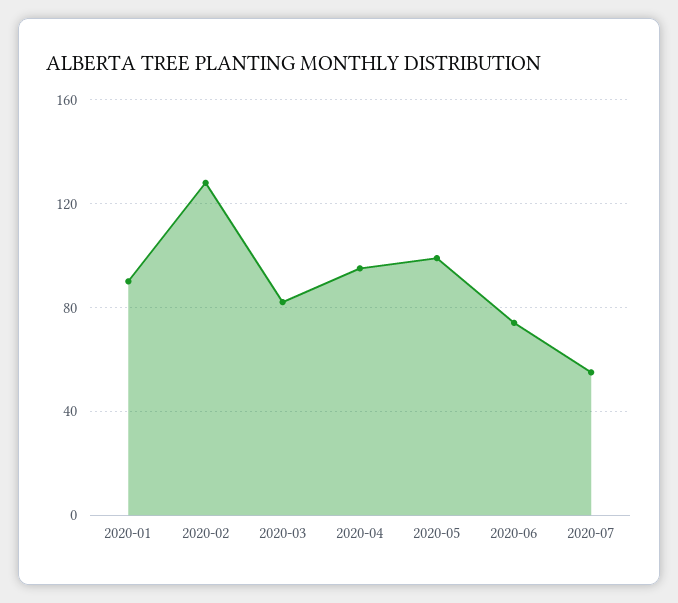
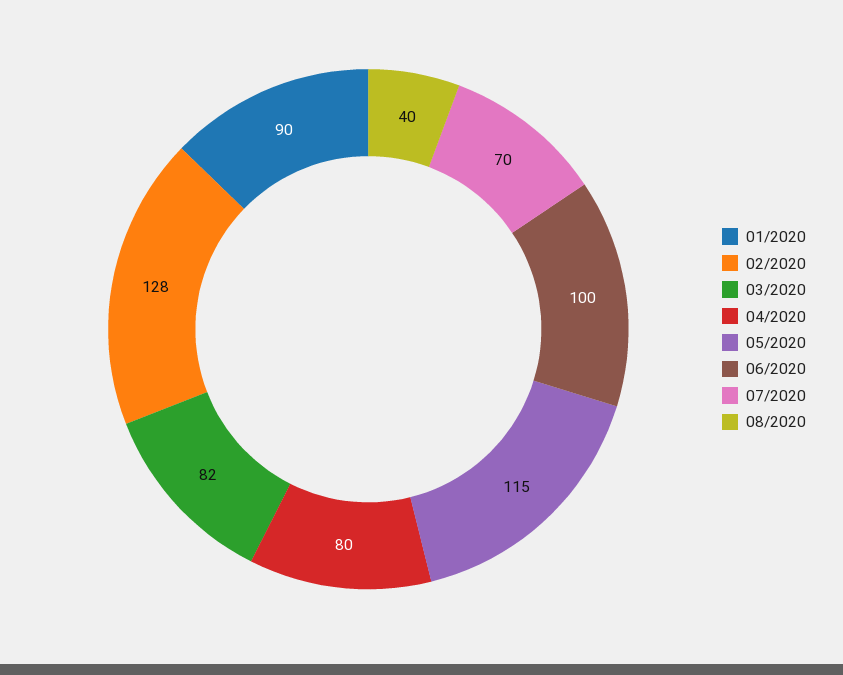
2020-04: 95 -> 80
2020-05: 100 -> 115
2020-06: 75 -> 100
2020-07: 55 -> 70
08/2020: none -> 40

